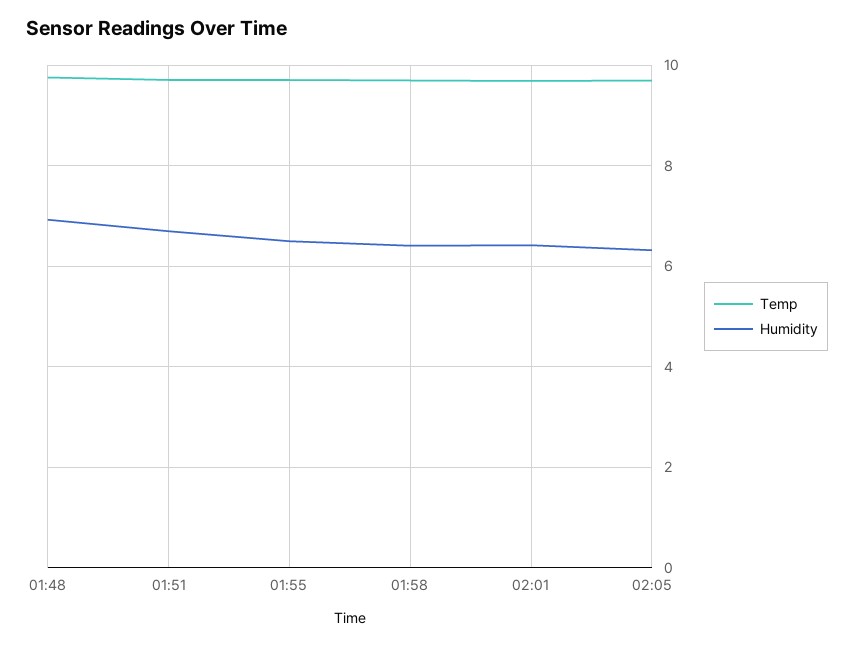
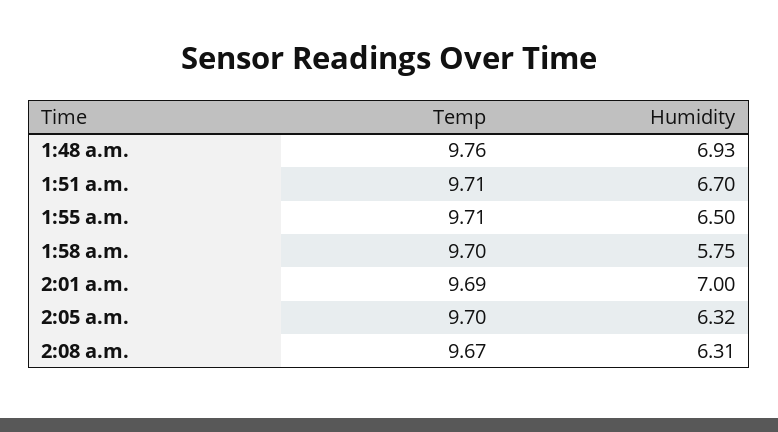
Humidity, 01:58: 6.4 -> 5.75
Humidity, 02:01: 6.4 -> 7
Temp, 2:08 a.m.: none -> 9.67
Humidity, 2:08 a.m.: none -> 6.31

